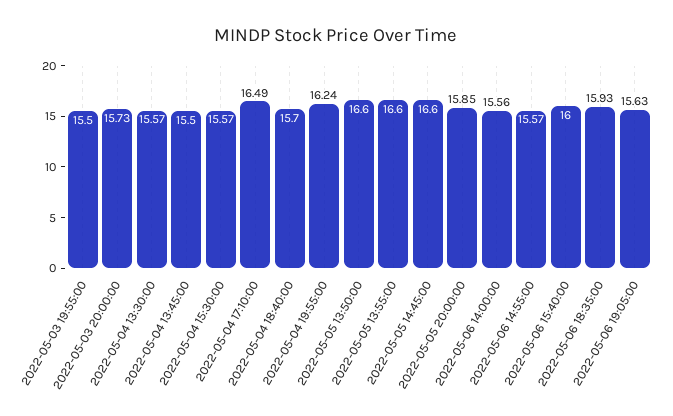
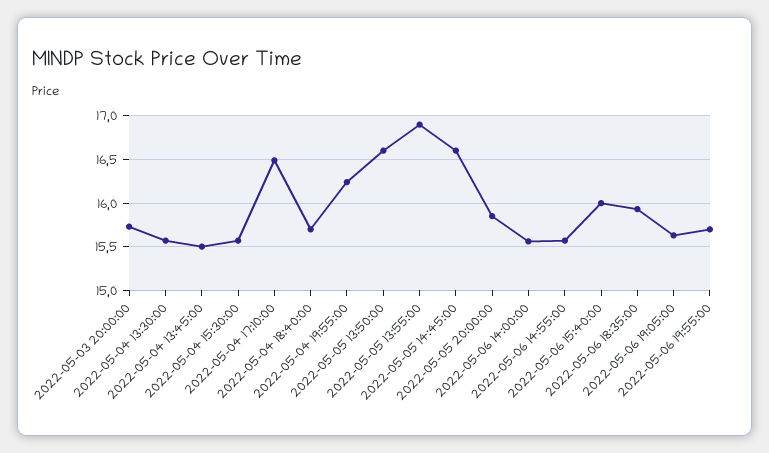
2022-05-03 19:55:00: 15.5 -> none
2022-05-05 13:55:00: 16.6 -> 16.9
2022-05-06 19:55:00: none -> 15.7

